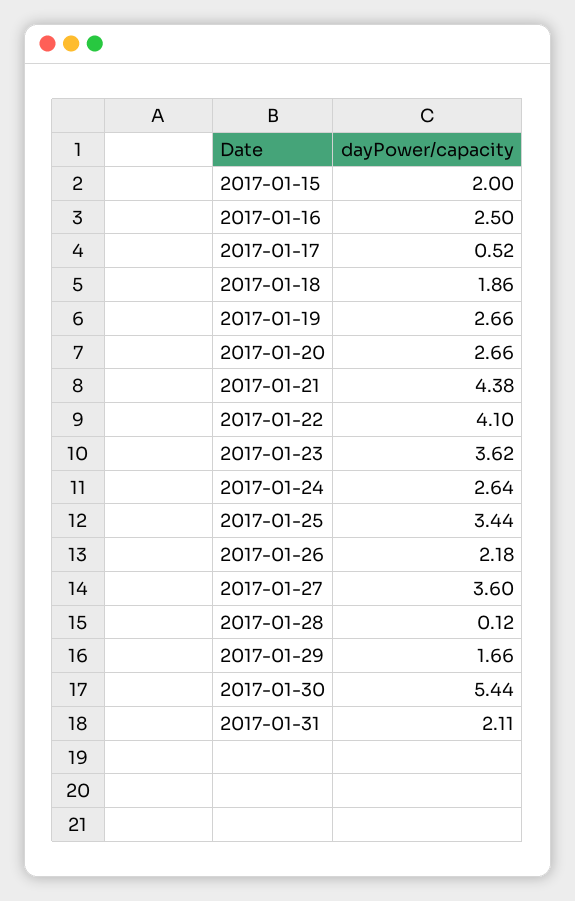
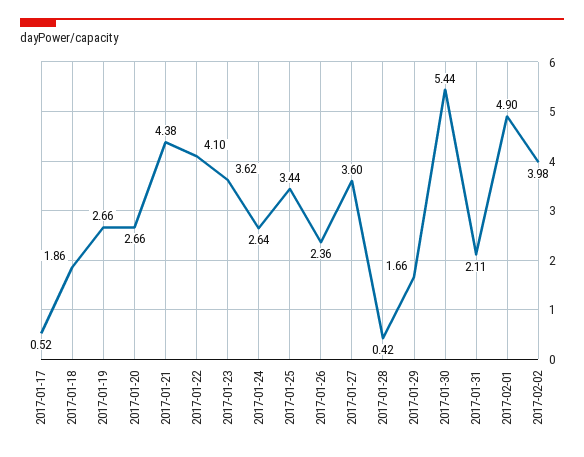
2017-01-15: 2 -> none
2017-01-16: 2.5 -> none
2017-01-26: 2.18 -> 2.36
2017-01-28: 0.12 -> 0.42
2017-02-01: none -> 4.9
2017-02-02: none -> 3.98

